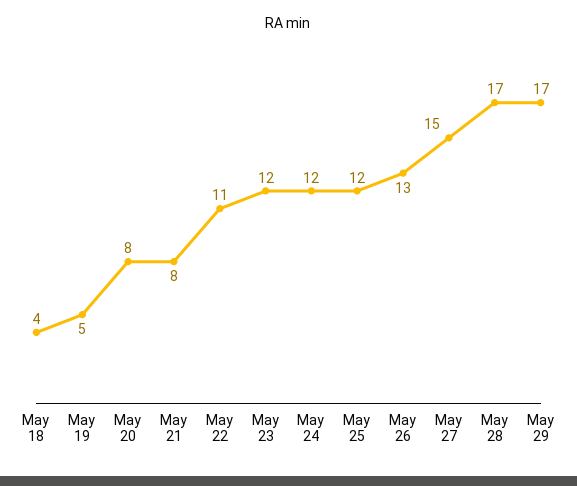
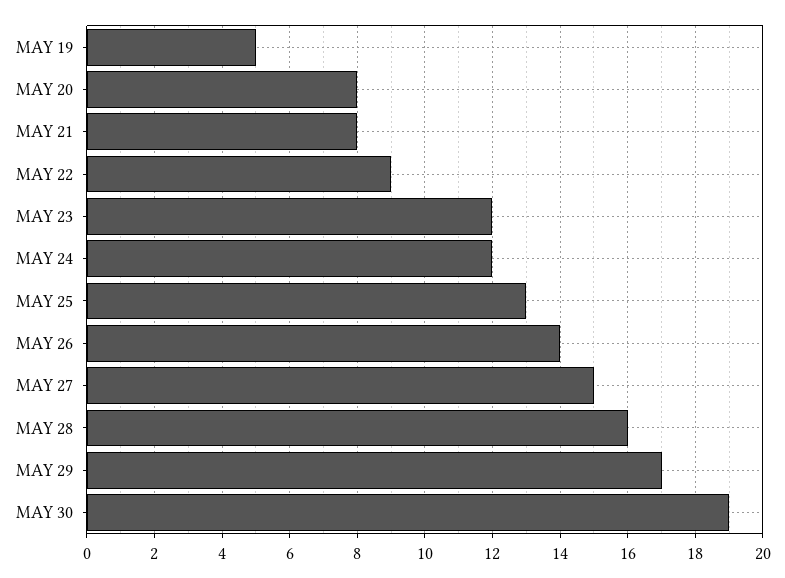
May 18: 4 -> none
May 22: 11 -> 9
May 25: 12 -> 13
May 26: 13 -> 14
May 28: 17 -> 16
MAY 30: none -> 19

